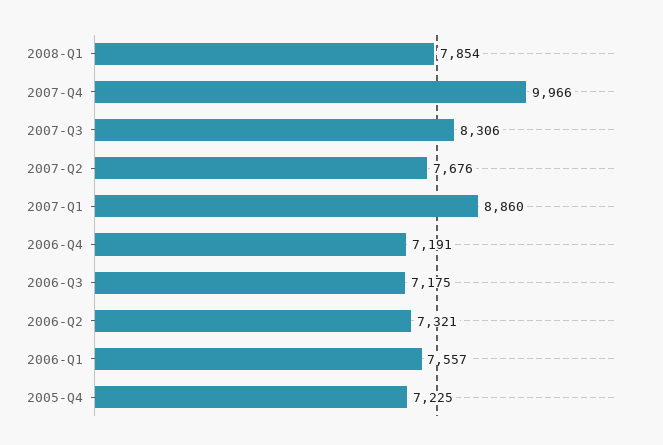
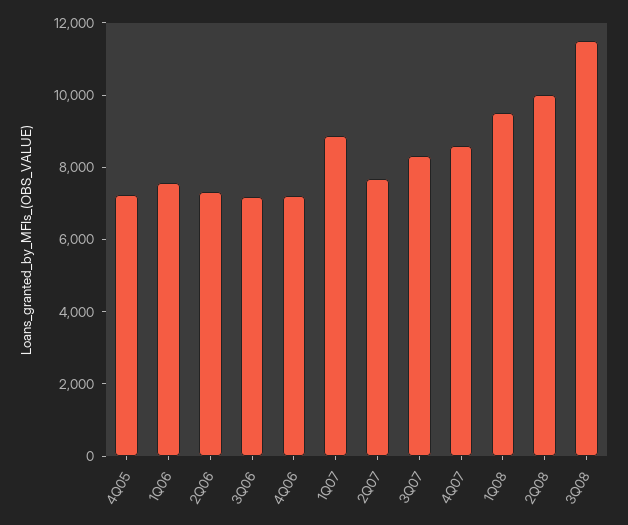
2008-Q1: 7854 -> 9500
2007-Q4: 9966 -> 8500
2Q08: none -> 10000
3Q08: none -> 11500

